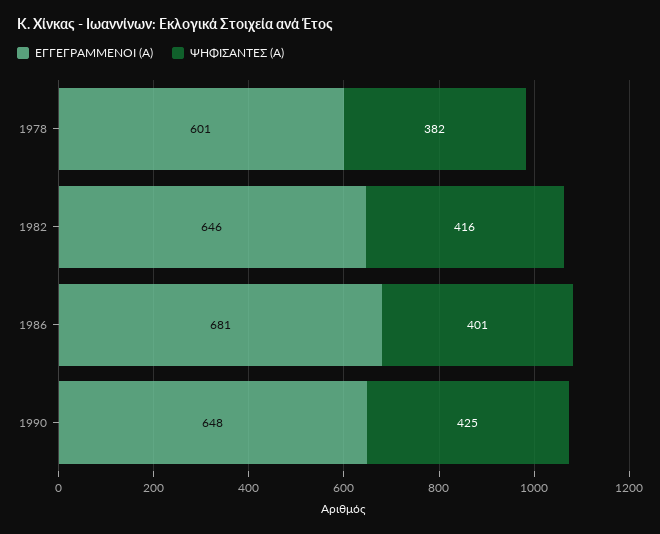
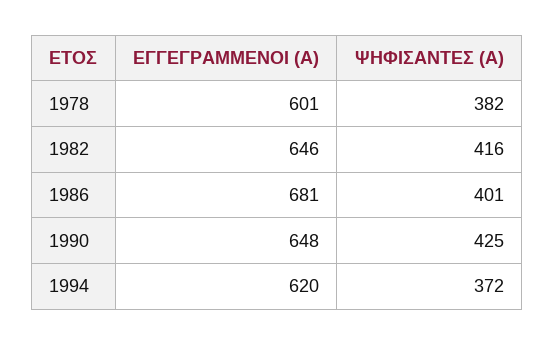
ΕΓΓΕΓΡΑΜΜΕΝΟΙ (Α), 1994: none -> 620
ΨΗΦΙΣΑΝΤΕΣ (Α), 1994: none -> 372

